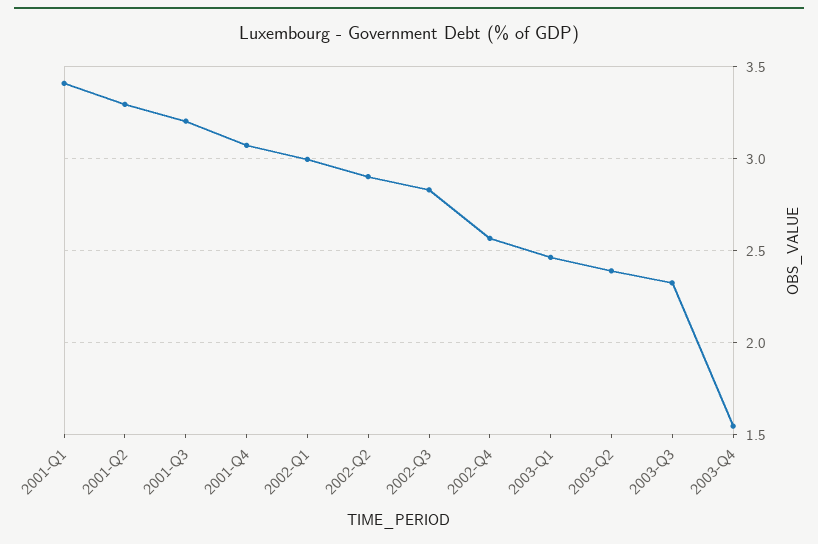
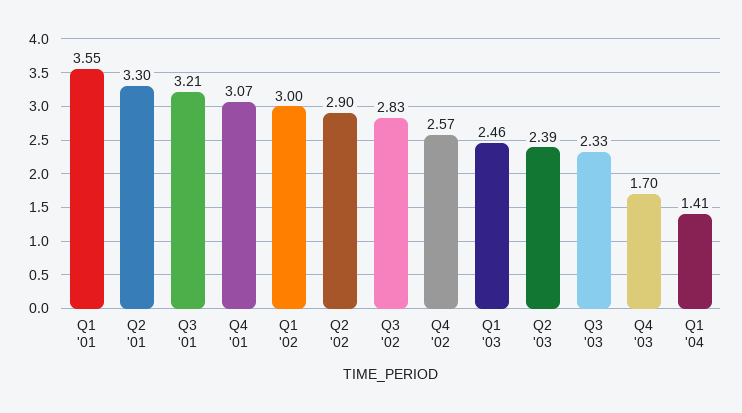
2001-Q1: 3.4 -> 3.55
2003-Q4: 1.55 -> 1.7
Q1 '04: none -> 1.41

